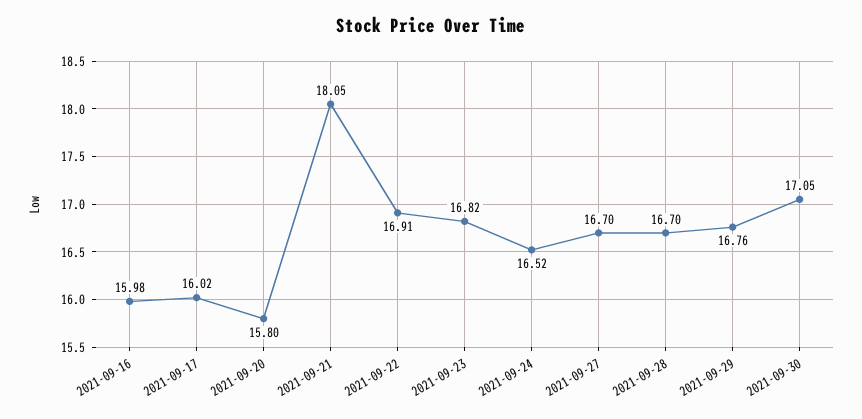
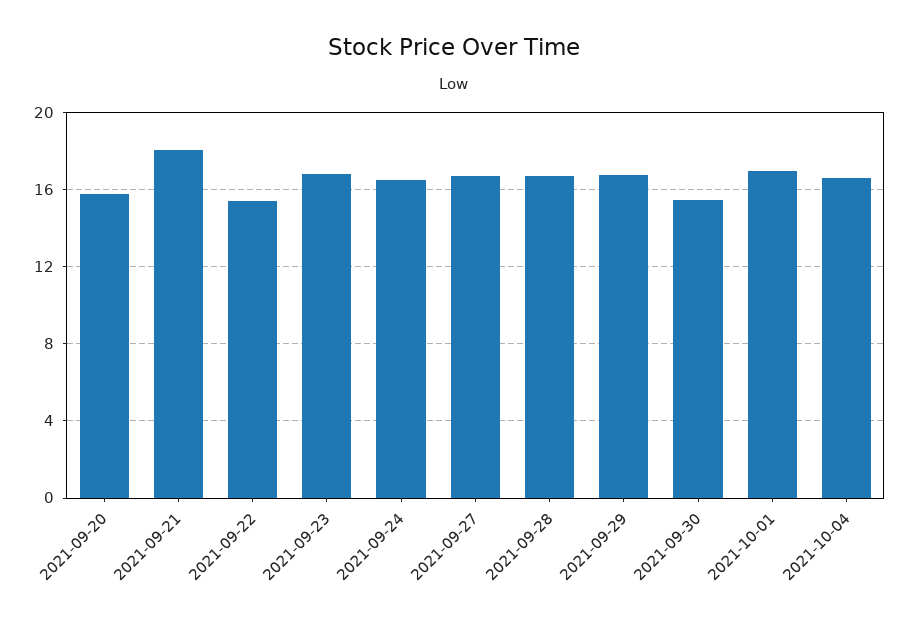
2021-09-16: 15.98 -> none
2021-09-17: 16.02 -> none
2021-09-22: 16.91 -> 15.5
2021-09-30: 17.05 -> 15.5
2021-10-01: none -> 17
2021-10-04: none -> 16.5

